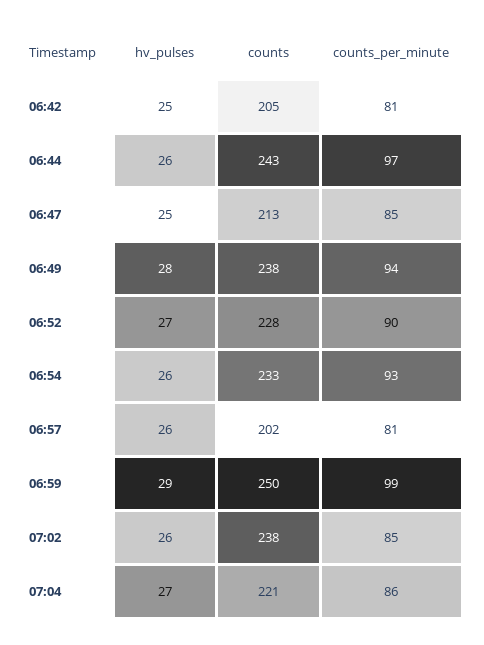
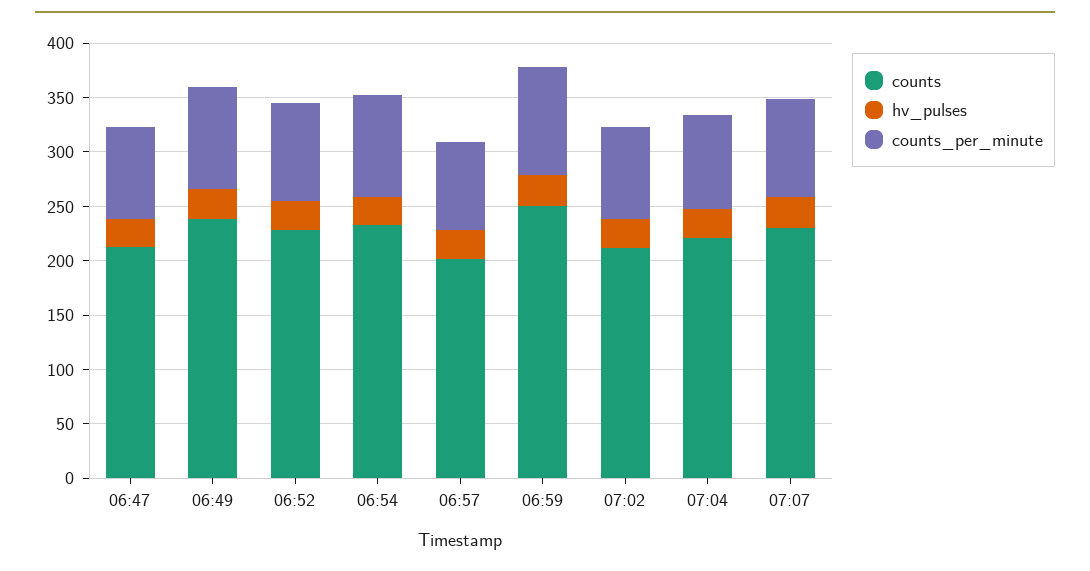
hv_pulses, 06:42: 25 -> none
counts, 06:42: 205 -> none
counts_per_minute, 06:42: 81 -> none
hv_pulses, 06:44: 26 -> none
counts, 06:44: 243 -> none
counts_per_minute, 06:44: 97 -> none
counts, 07:02: 238 -> 210
counts, 07:07: none -> 230
hv_pulses, 07:07: none -> 30
counts_per_minute, 07:07: none -> 90

